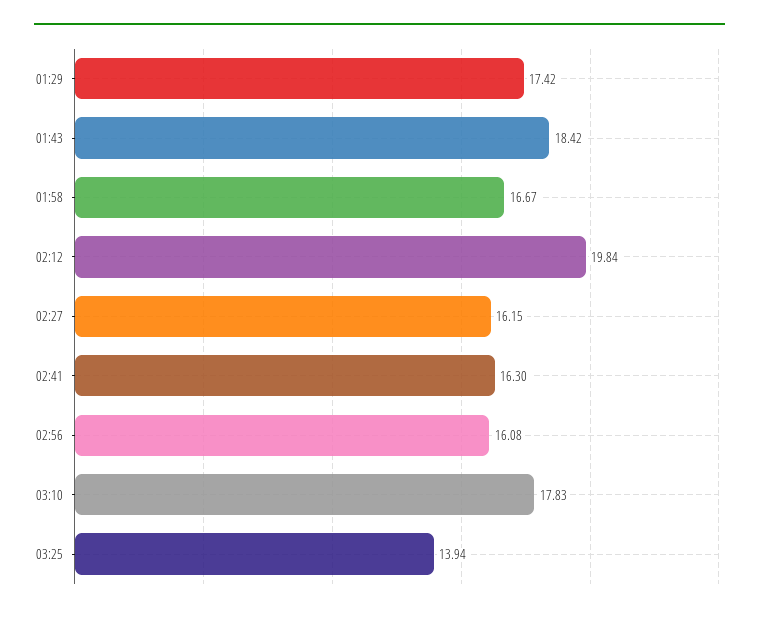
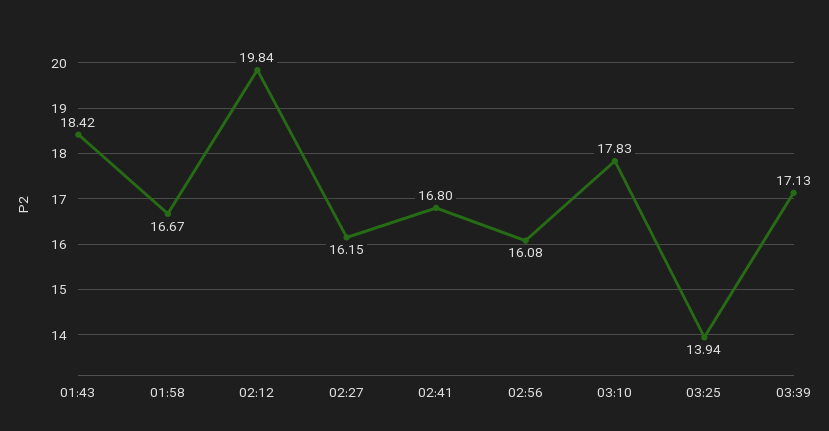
01:29: 17.42 -> none
02:41: 16.3 -> 16.8
03:39: none -> 17.13

